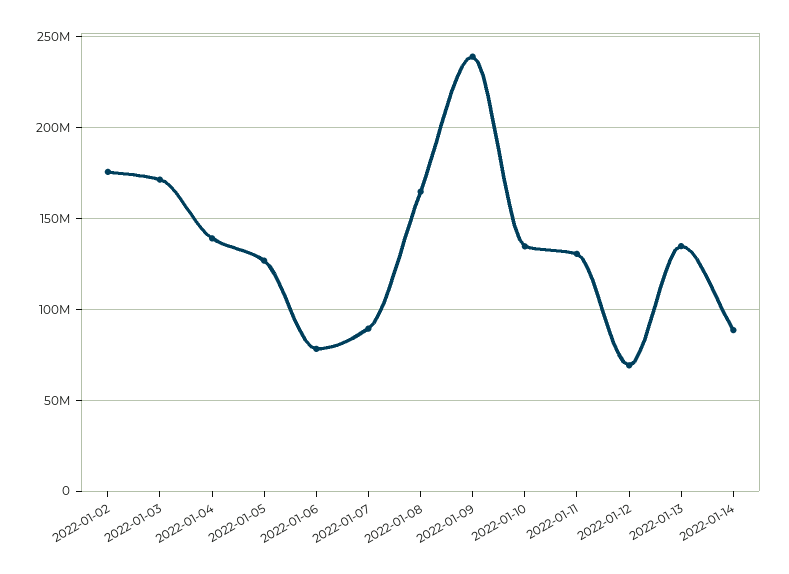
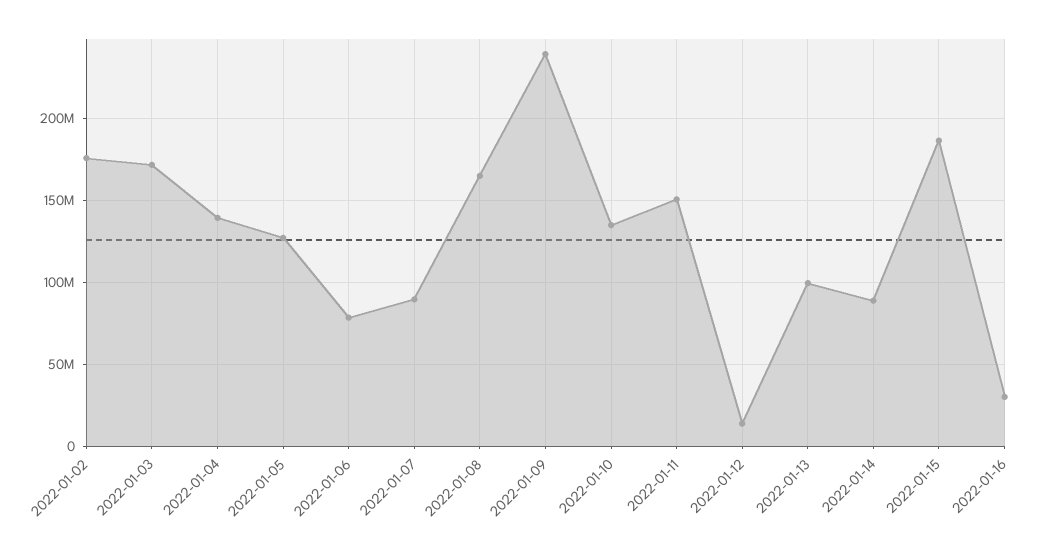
2022-01-11: 130000000 -> 150000000
2022-01-12: 70000000 -> 15000000
2022-01-13: 135000000 -> 100000000
2022-01-15: none -> 185000000
2022-01-16: none -> 30000000

